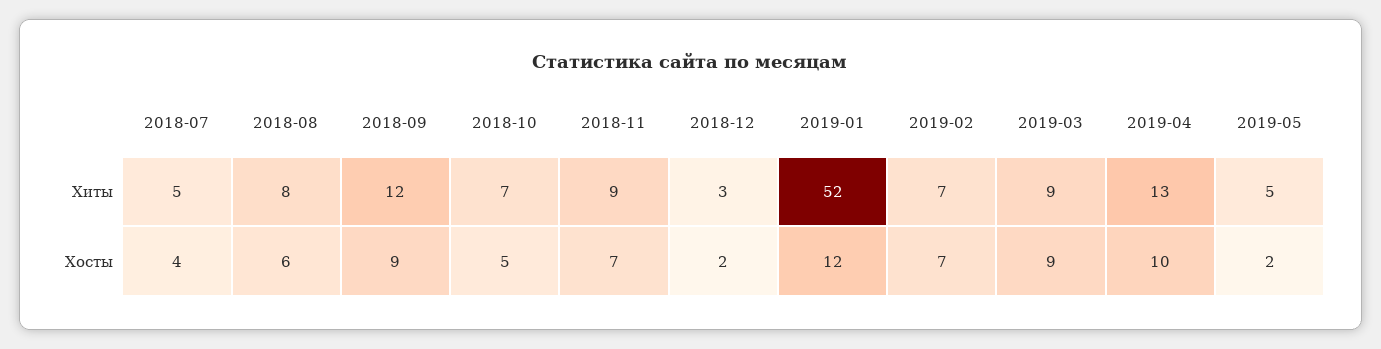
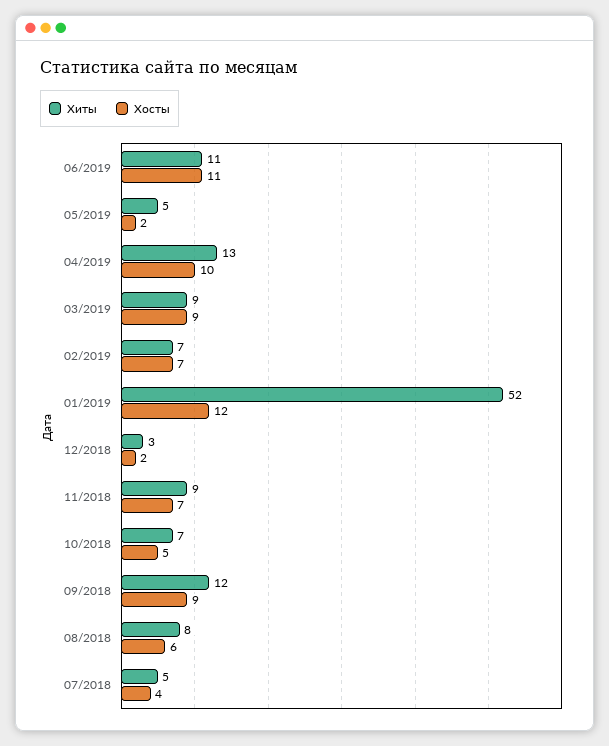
Хиты, 06/2019: none -> 11
Хосты, 06/2019: none -> 11

